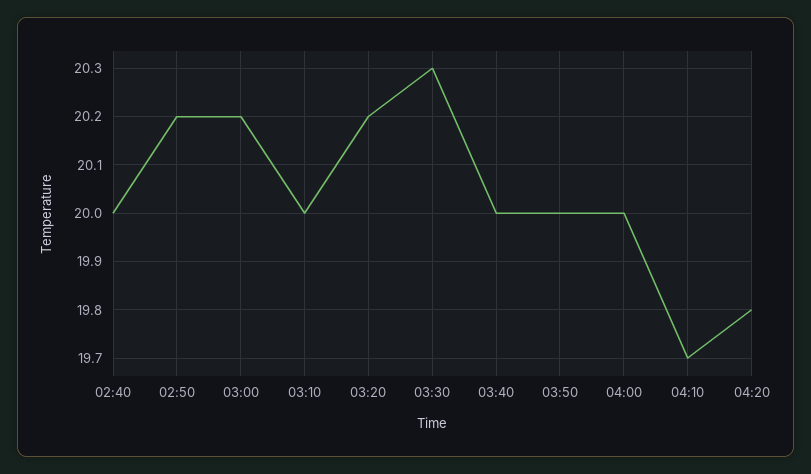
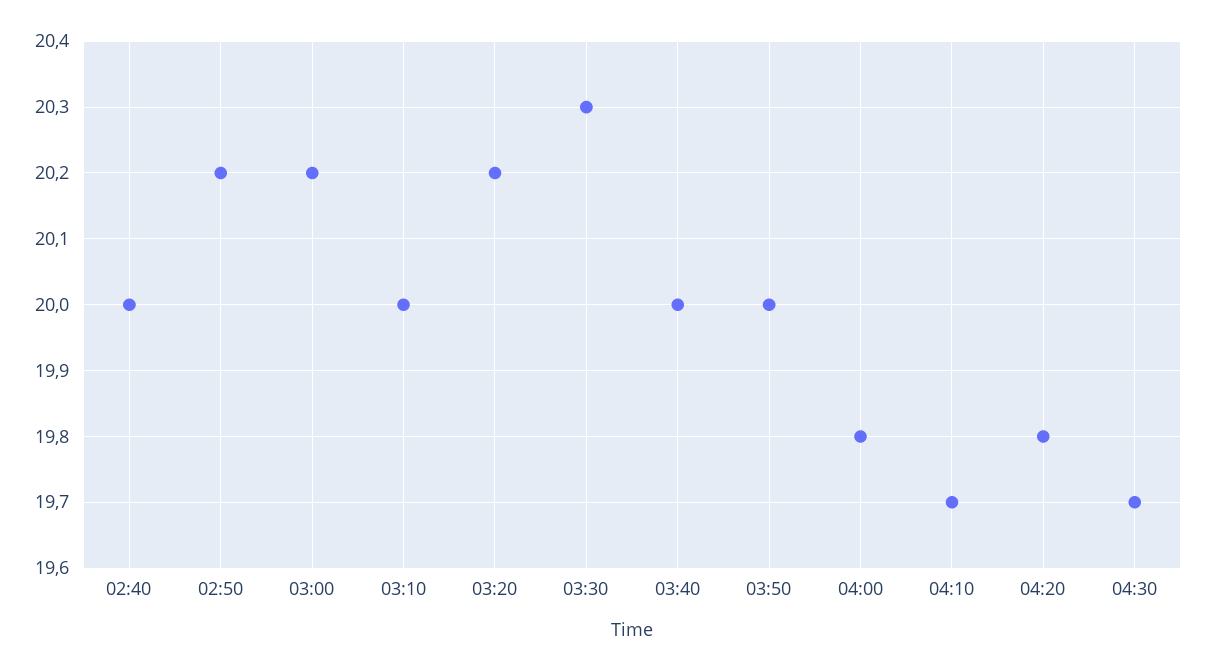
04:00: 20 -> 19.8
04:30: none -> 19.7

